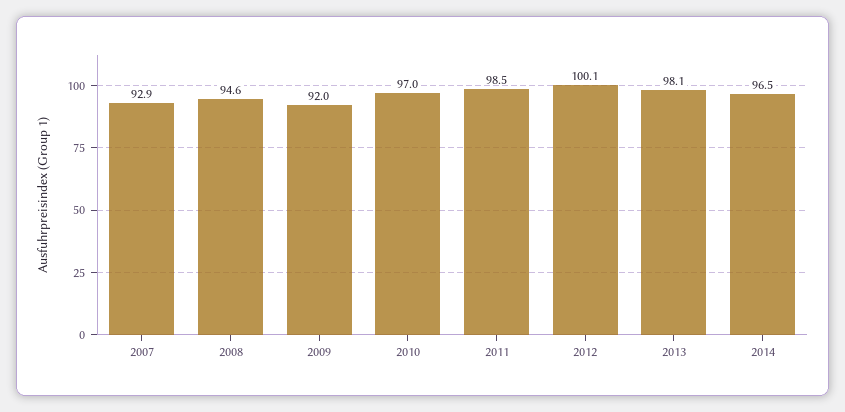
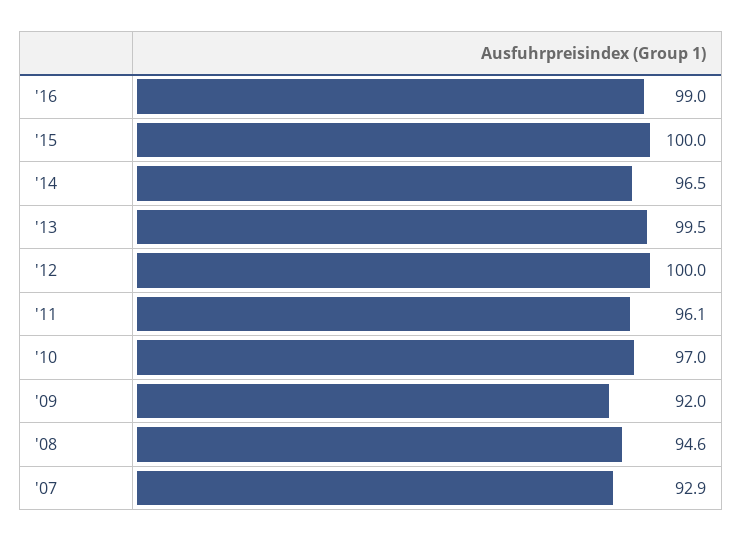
2011: 98.5 -> 96.1
2012: 100.1 -> 100
2013: 98.1 -> 99.5
'16: none -> 99
'15: none -> 100

